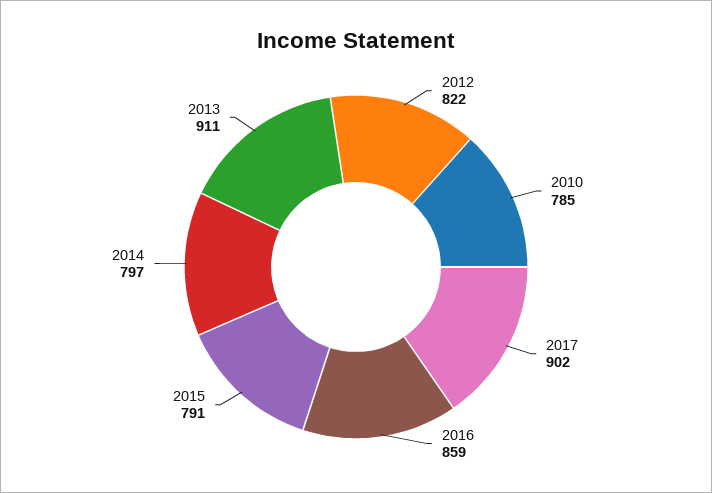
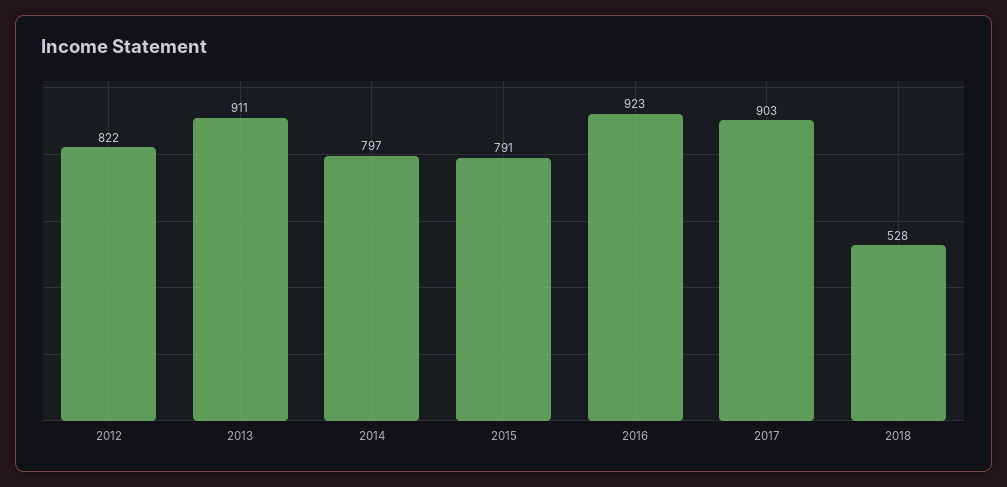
2010: 785 -> none
2017: 902 -> 903
2016: 859 -> 923
2018: none -> 528

